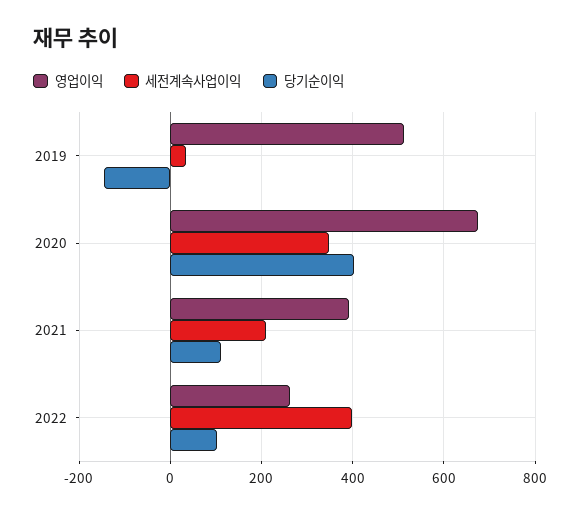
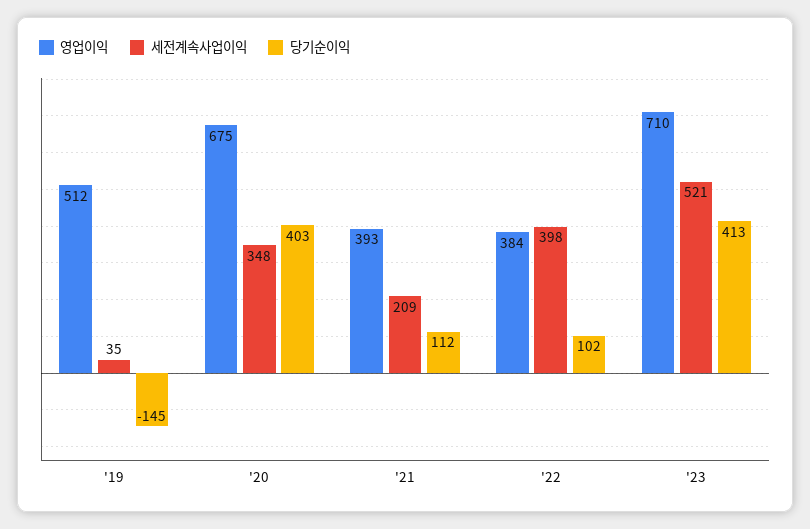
영업이익, 2022: 260 -> 384
영업이익, '23: none -> 710
세전계속사업이익, '23: none -> 521
당기순이익, '23: none -> 413

